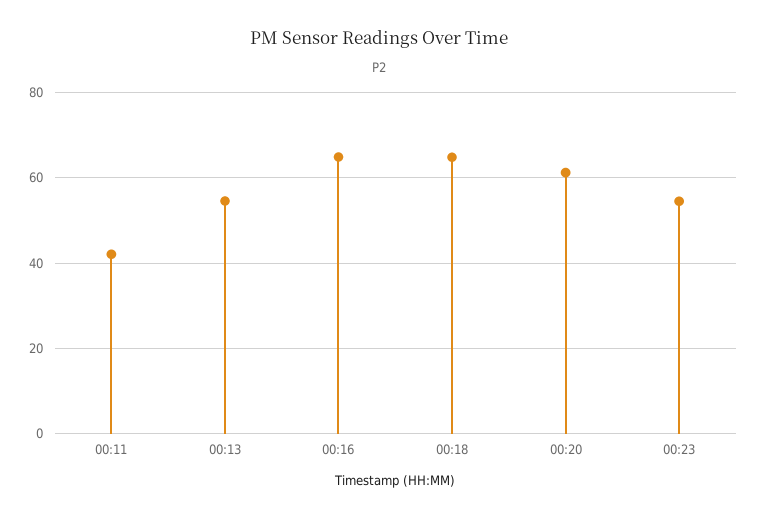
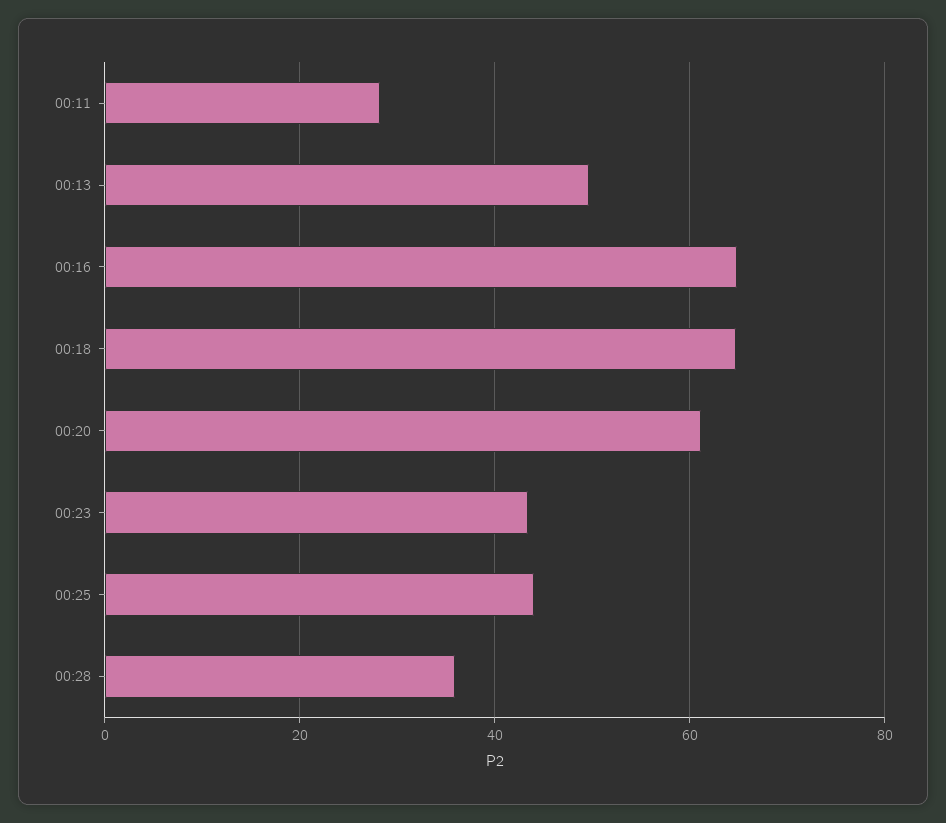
00:11: 42 -> 28
00:13: 54 -> 50
00:23: 54 -> 44
00:25: none -> 44
00:28: none -> 36

